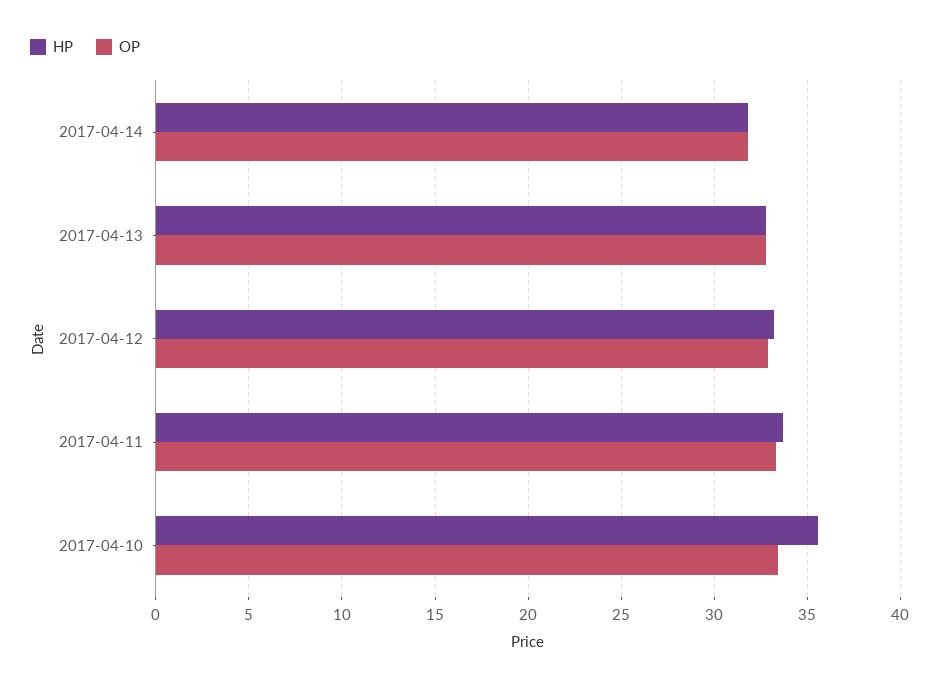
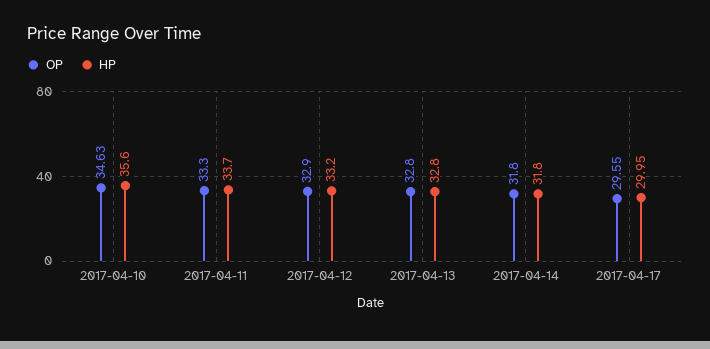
OP, 2017-04-10: 33.5 -> 34.63
OP, 2017-04-17: none -> 29.55
HP, 2017-04-17: none -> 29.95

